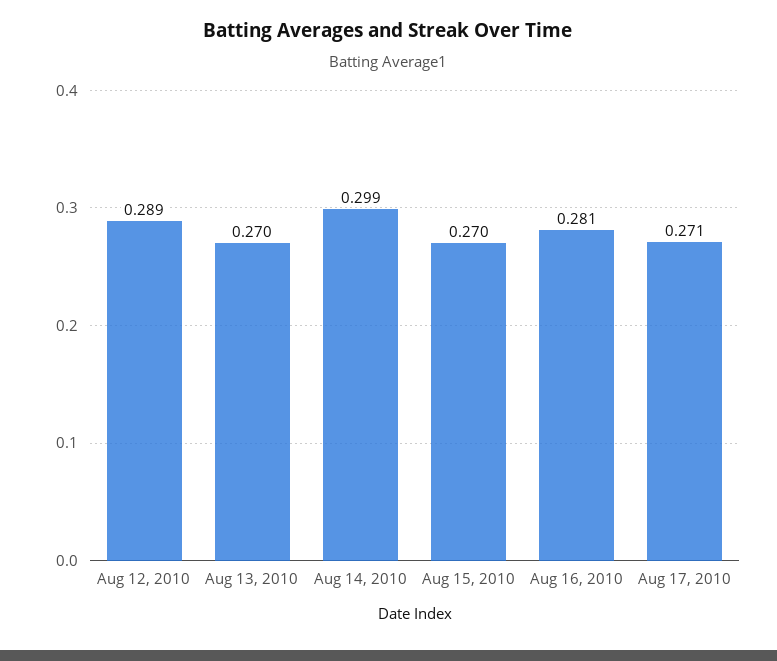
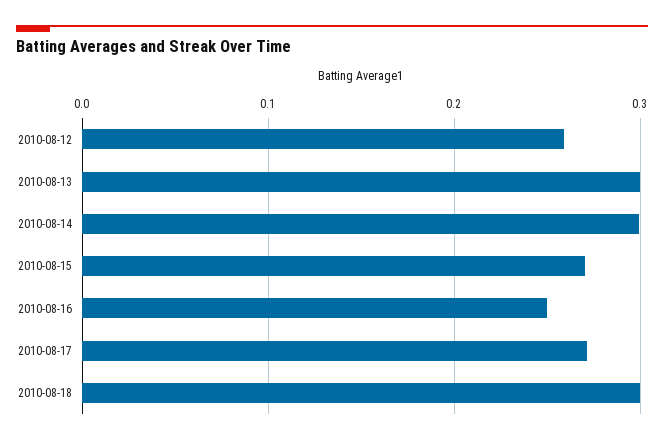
Aug 12, 2010: 0.289 -> 0.26
Aug 13, 2010: 0.27 -> 0.3
Aug 16, 2010: 0.281 -> 0.25
2010-08-18: none -> 0.3

